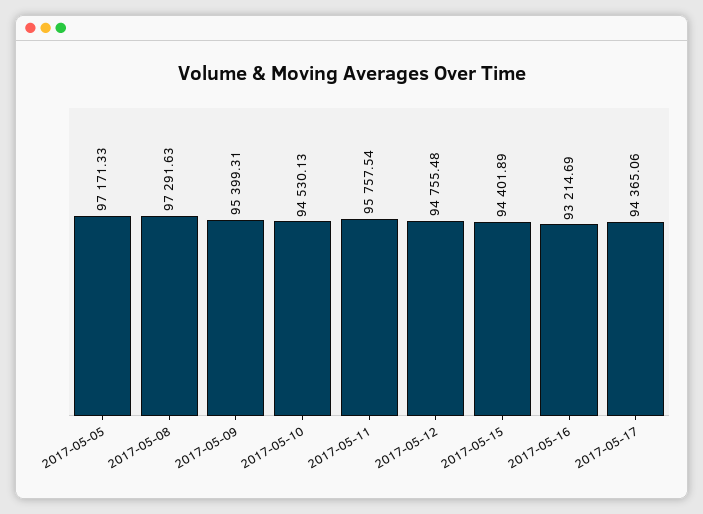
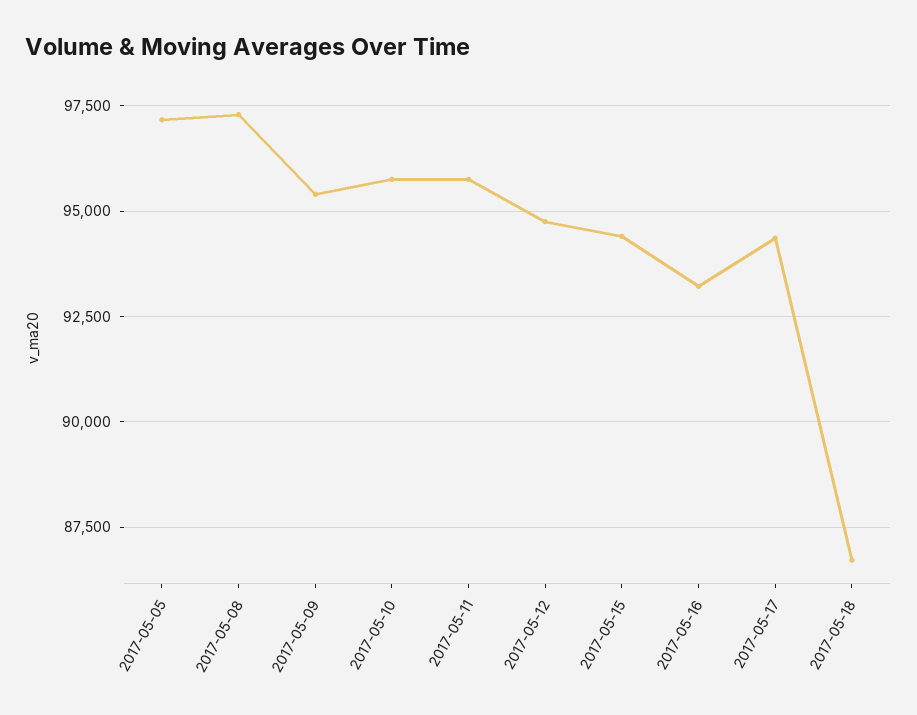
2017-05-10: 94530.13 -> 95750
2017-05-18: none -> 86750

